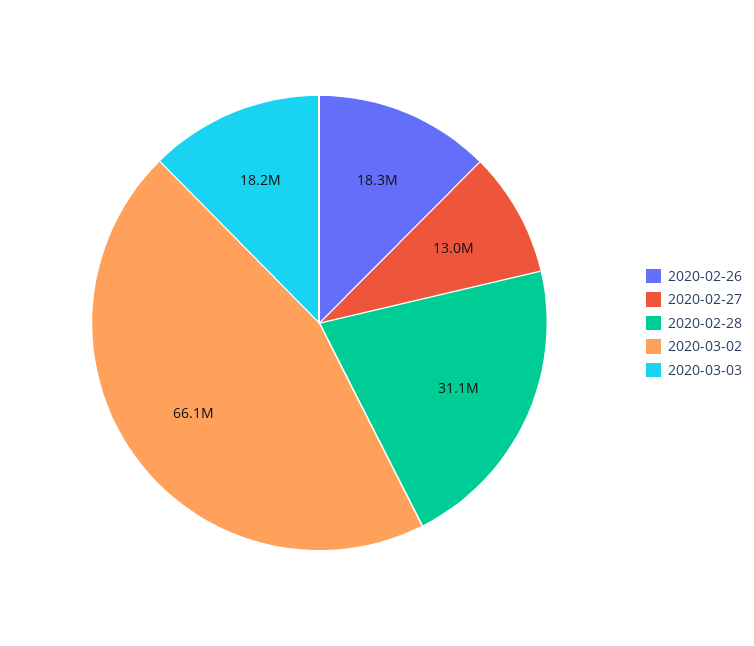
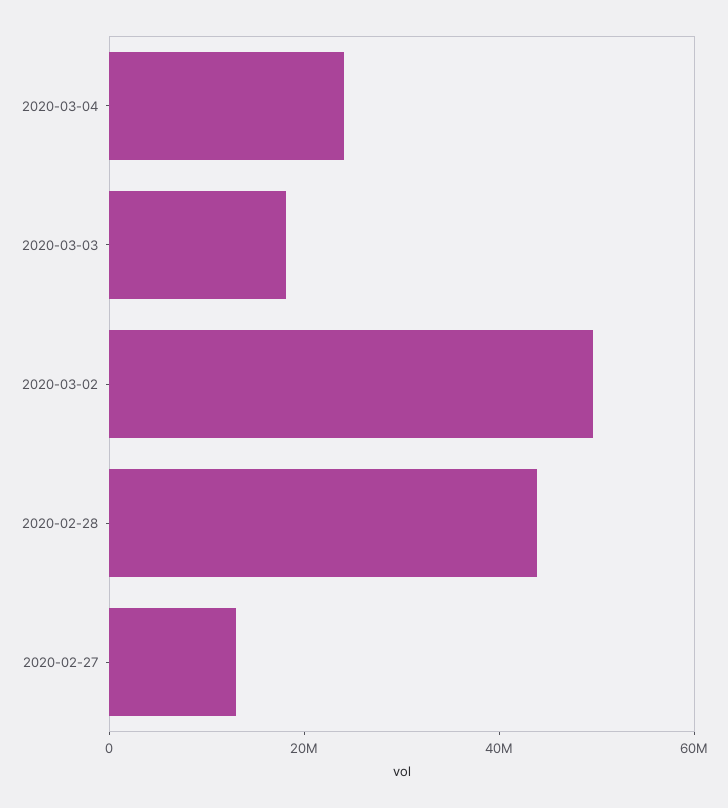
2020-02-26: 18300000 -> none
2020-02-28: 31100000 -> 45000000
2020-03-02: 66100000 -> 50000000
2020-03-04: none -> 25000000

